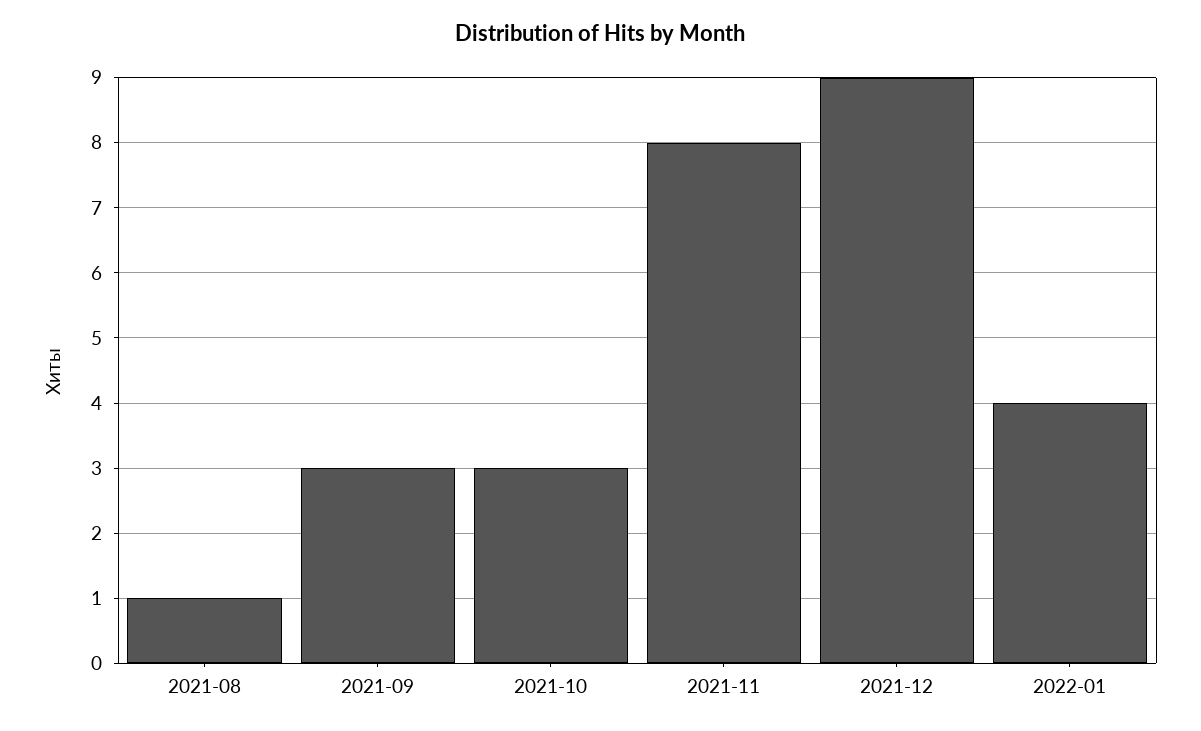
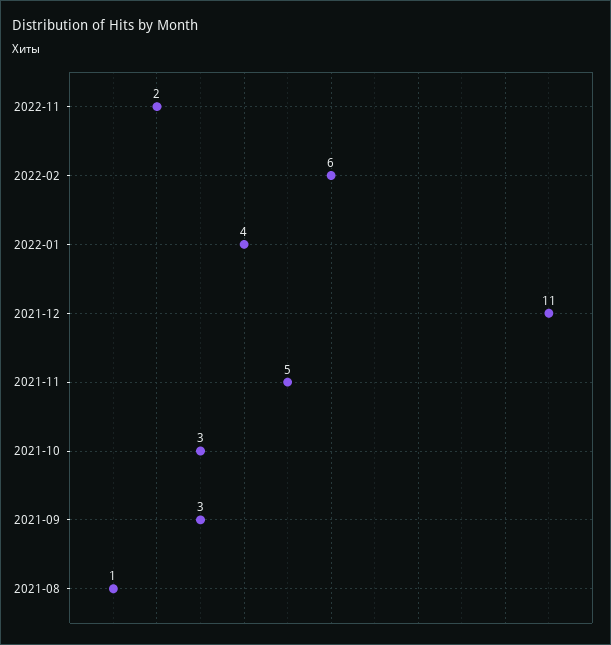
2021-11: 8 -> 5
2021-12: 9 -> 11
2022-11: none -> 2
2022-02: none -> 6

